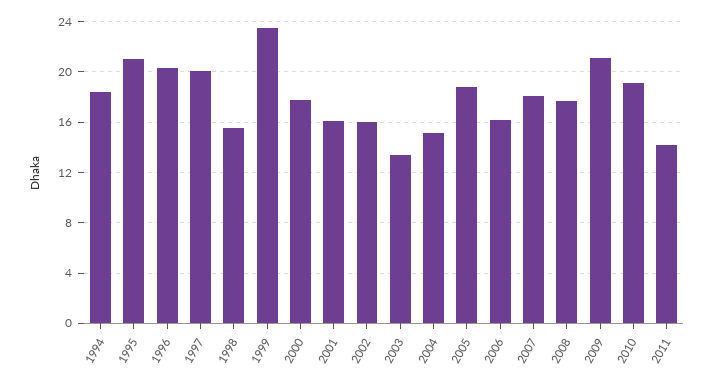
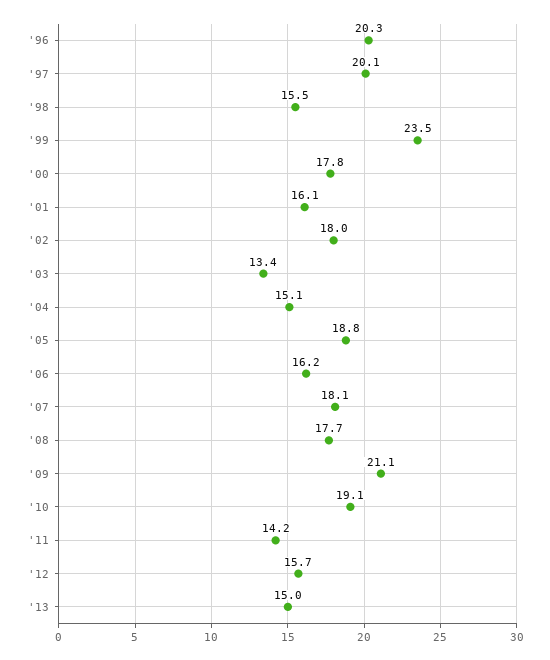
1994: 18.5 -> none
1995: 21 -> none
2002: 16 -> 18
'12: none -> 15.7
'13: none -> 15

